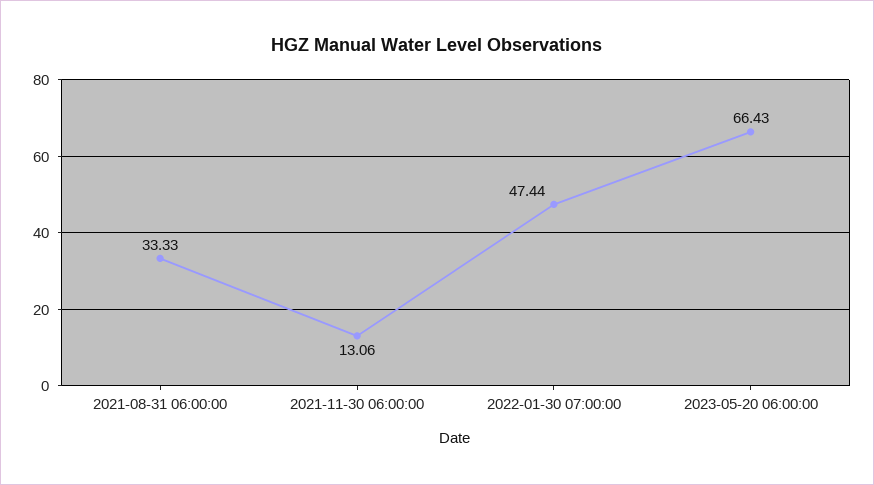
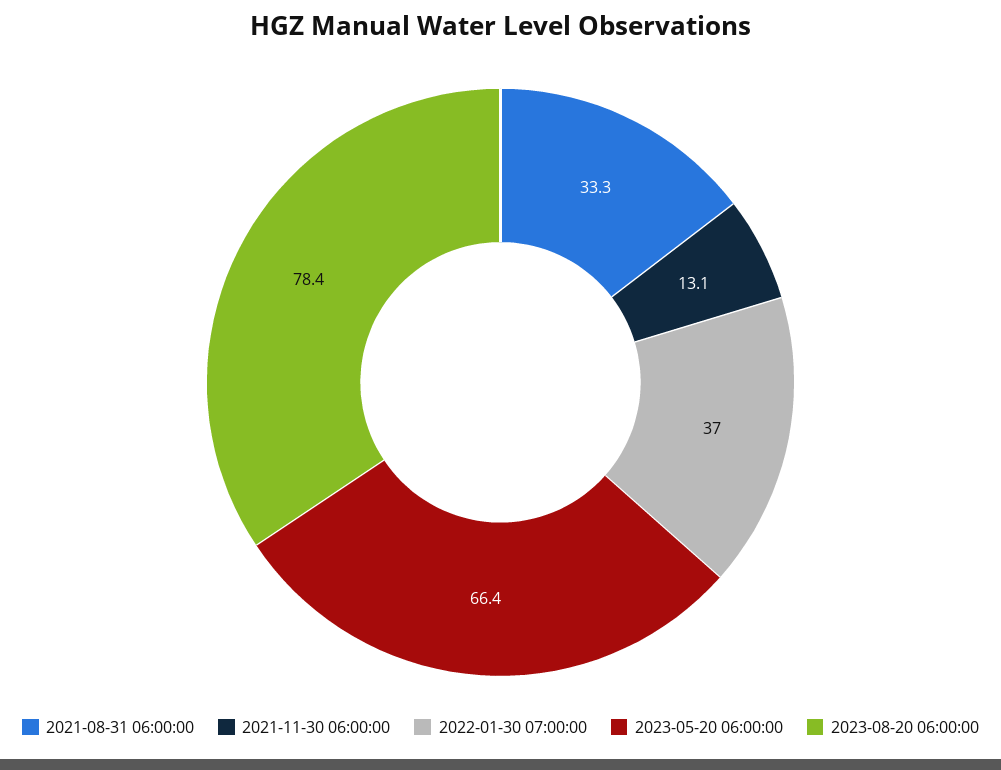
2022-01-30 07:00:00: 47.44 -> 37
2023-08-20 06:00:00: none -> 78.4

